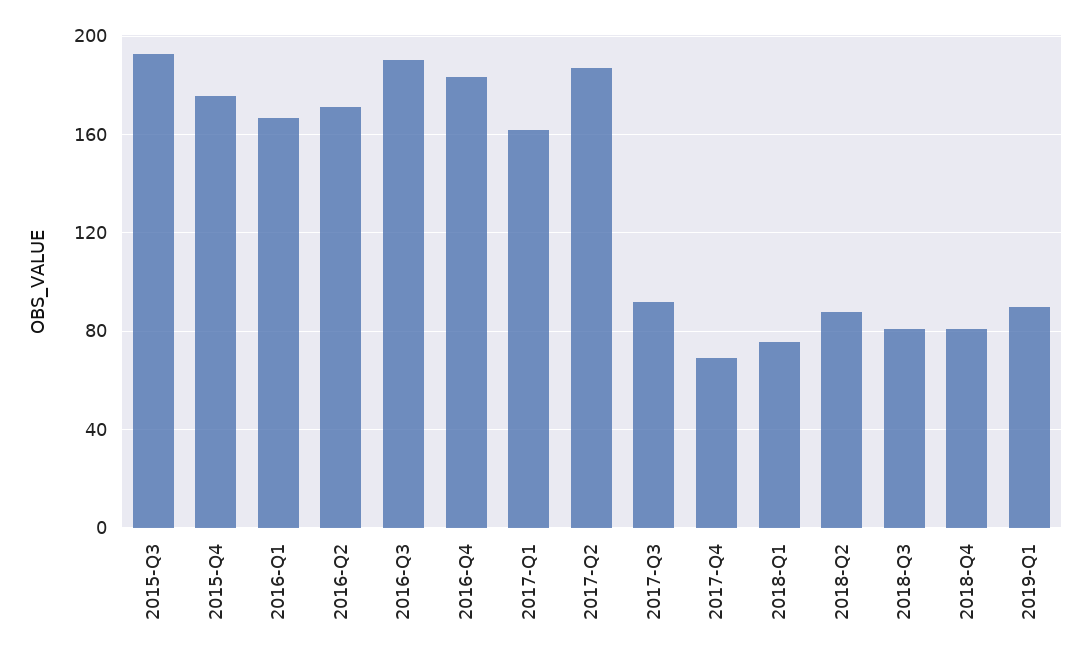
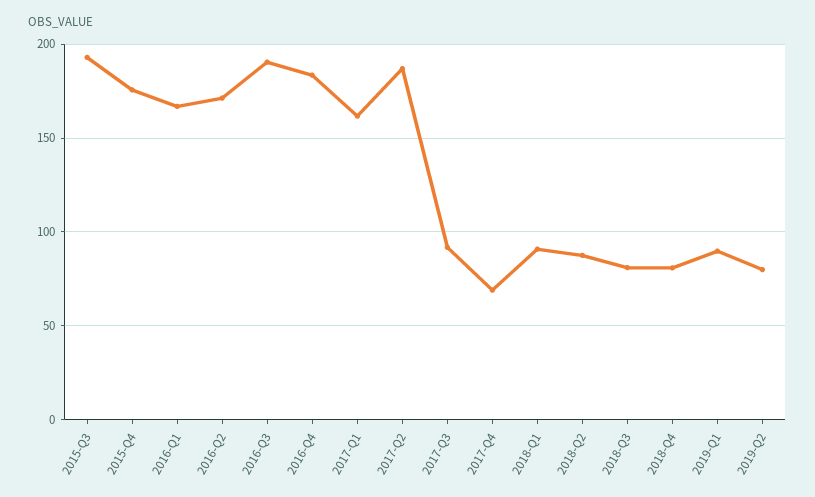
2018-Q1: 75 -> 90
2019-Q2: none -> 80

